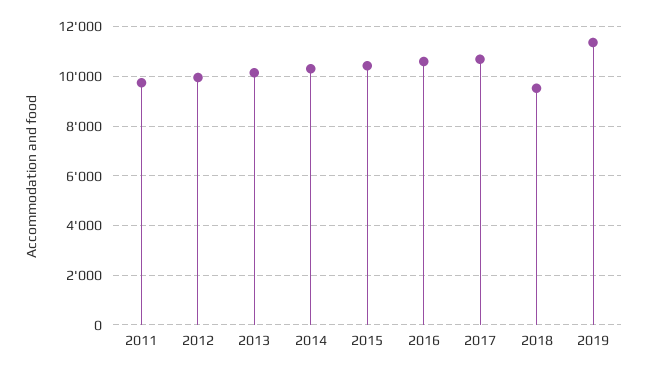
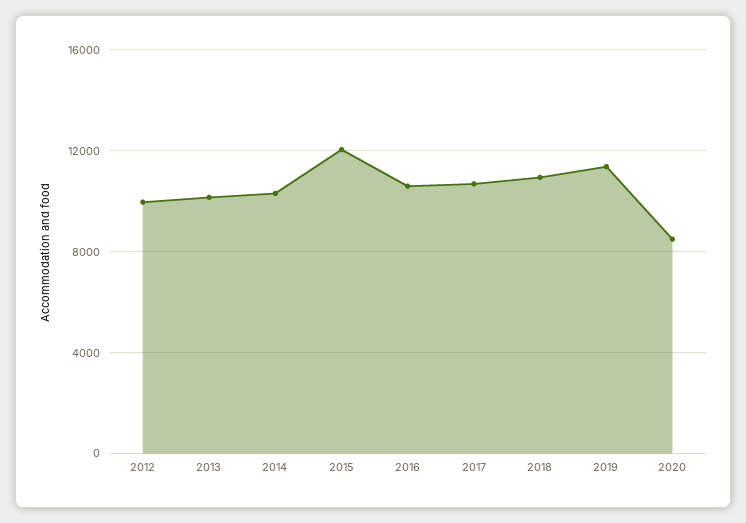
2011: 9750 -> none
2015: 10500 -> 12000
2018: 9500 -> 11000
2020: none -> 8500

